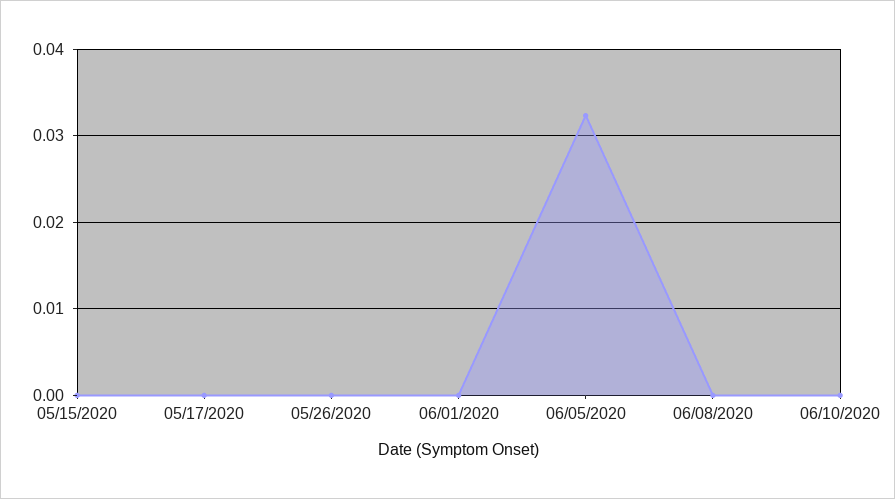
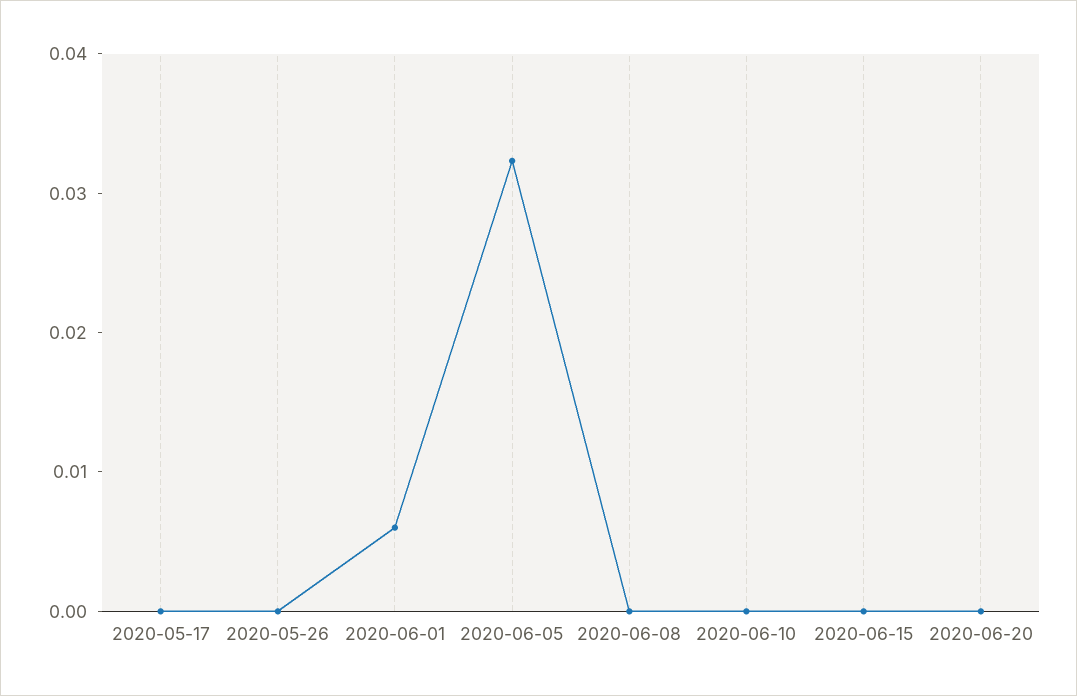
05/15/2020: 0 -> none
06/01/2020: 0 -> 0.006
2020-06-15: none -> 0
2020-06-20: none -> 0

